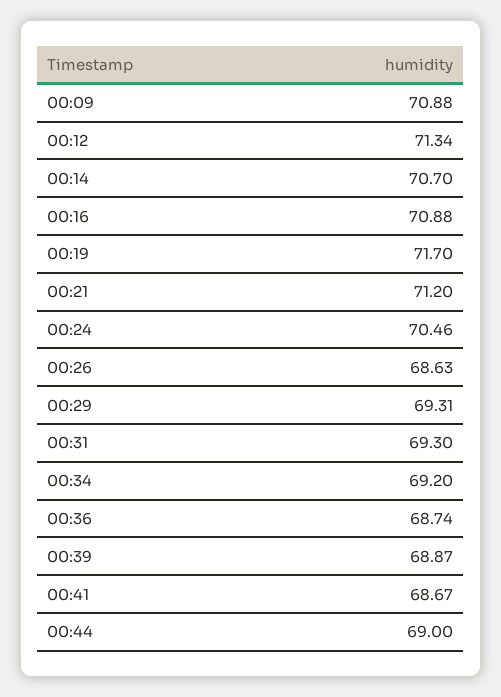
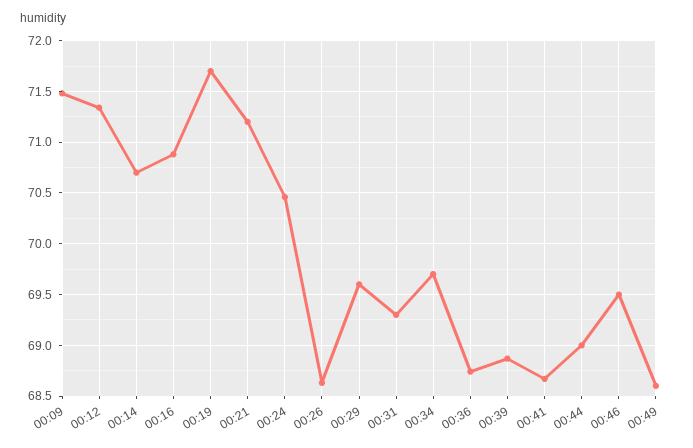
00:09: 70.88 -> 71.5
00:29: 69.31 -> 69.6
00:34: 69.2 -> 69.7
00:46: none -> 69.5
00:49: none -> 68.6

